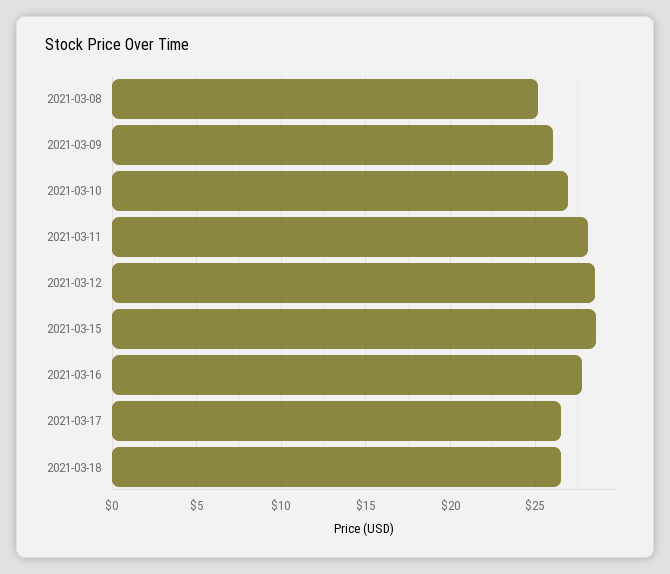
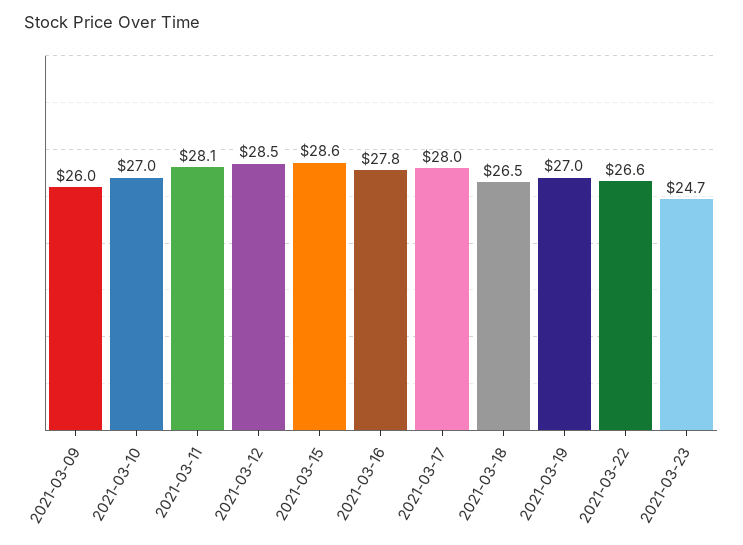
2021-03-08: 25 -> none
2021-03-17: 26.5 -> 28
2021-03-19: none -> 27
2021-03-22: none -> 26.6
2021-03-23: none -> 24.7

